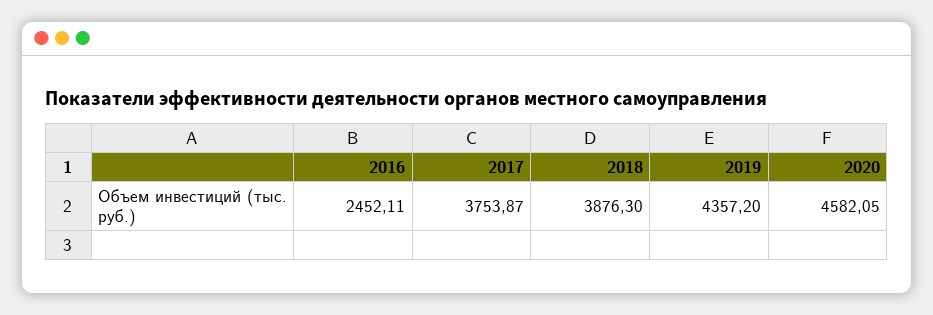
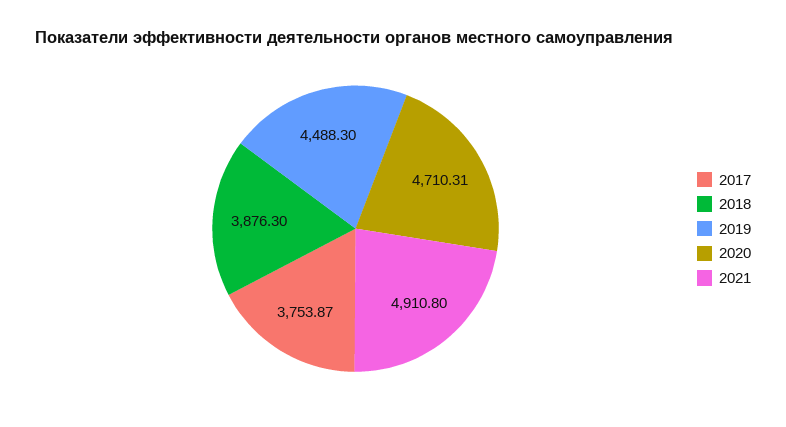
2016: 2452.11 -> none
2019: 4357.2 -> 4488.3
2020: 4582.05 -> 4710.31
2021: none -> 4910.8

